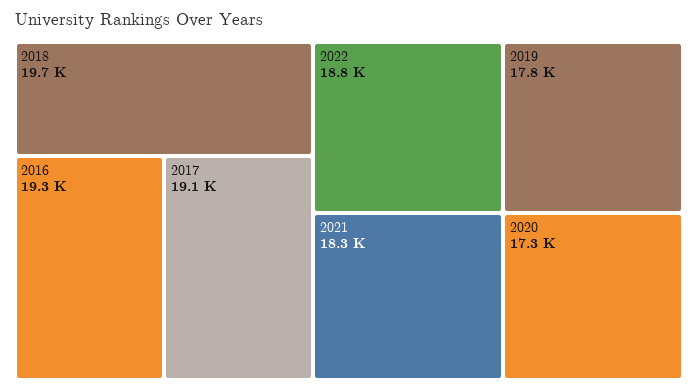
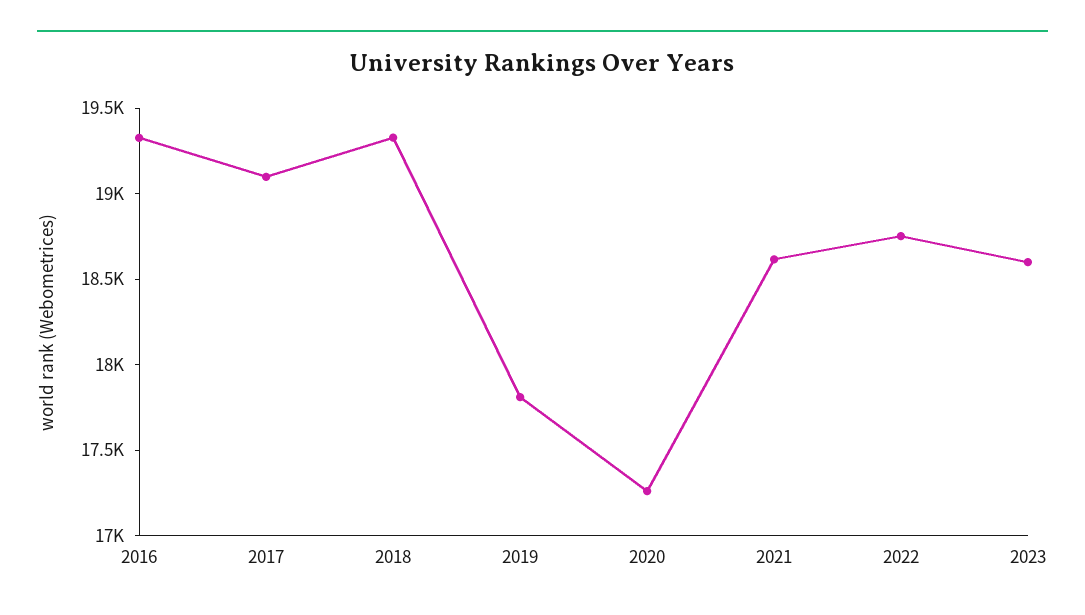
2018: 19700 -> 19300
2021: 18300 -> 18600
2023: none -> 18600

